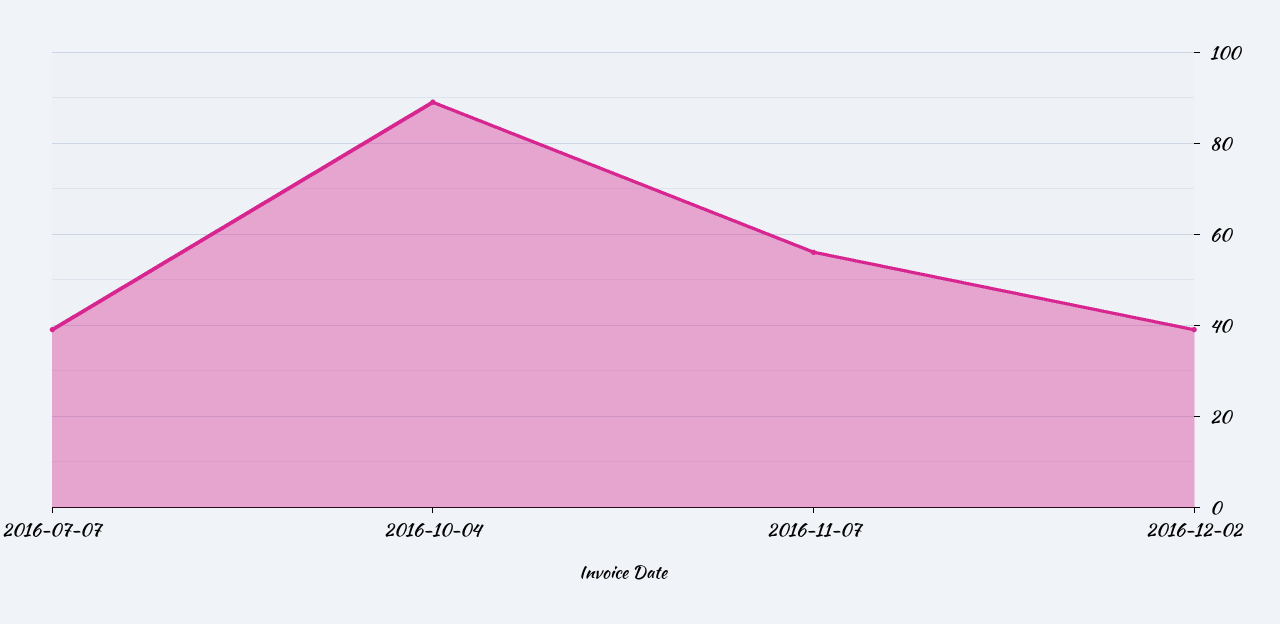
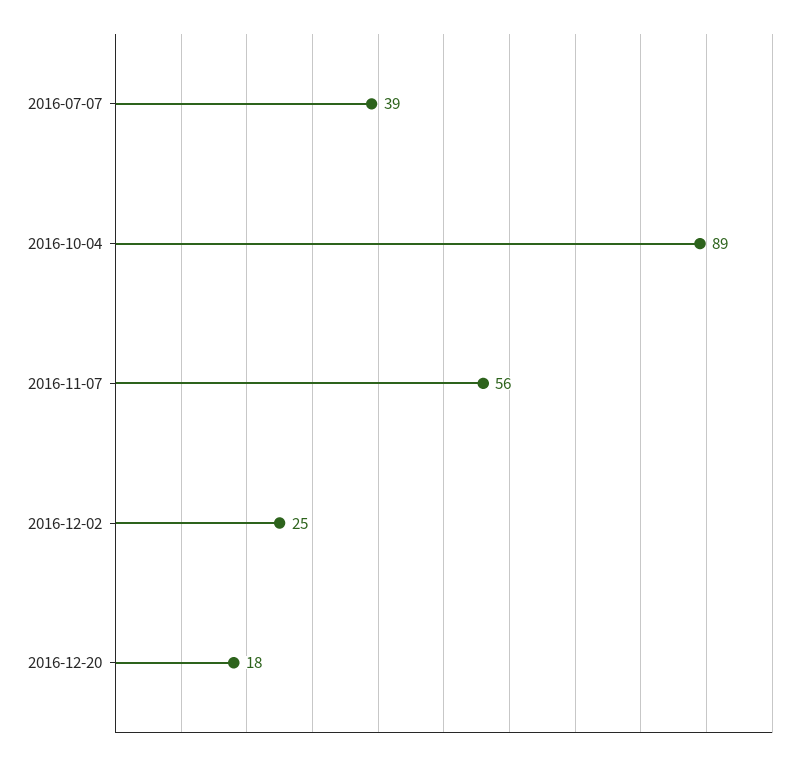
2016-12-02: 40 -> 25
2016-12-20: none -> 18

